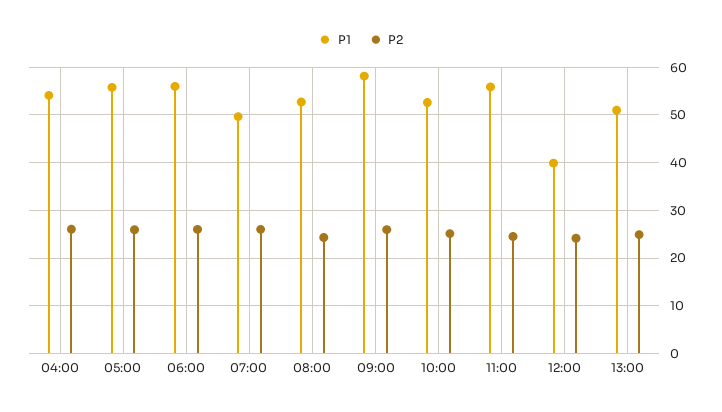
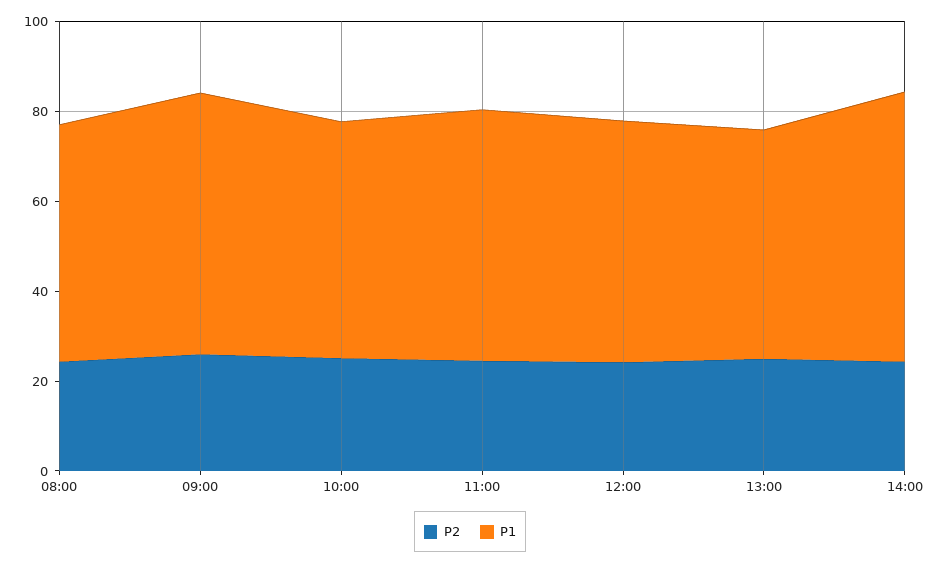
P1, 04:00: 54 -> none
P2, 04:00: 26 -> none
P1, 05:00: 56 -> none
P2, 05:00: 26 -> none
P1, 06:00: 56 -> none
P2, 06:00: 26 -> none
P1, 07:00: 50 -> none
P2, 07:00: 26 -> none
P1, 12:00: 40 -> 55
P2, 14:00: none -> 25
P1, 14:00: none -> 60

